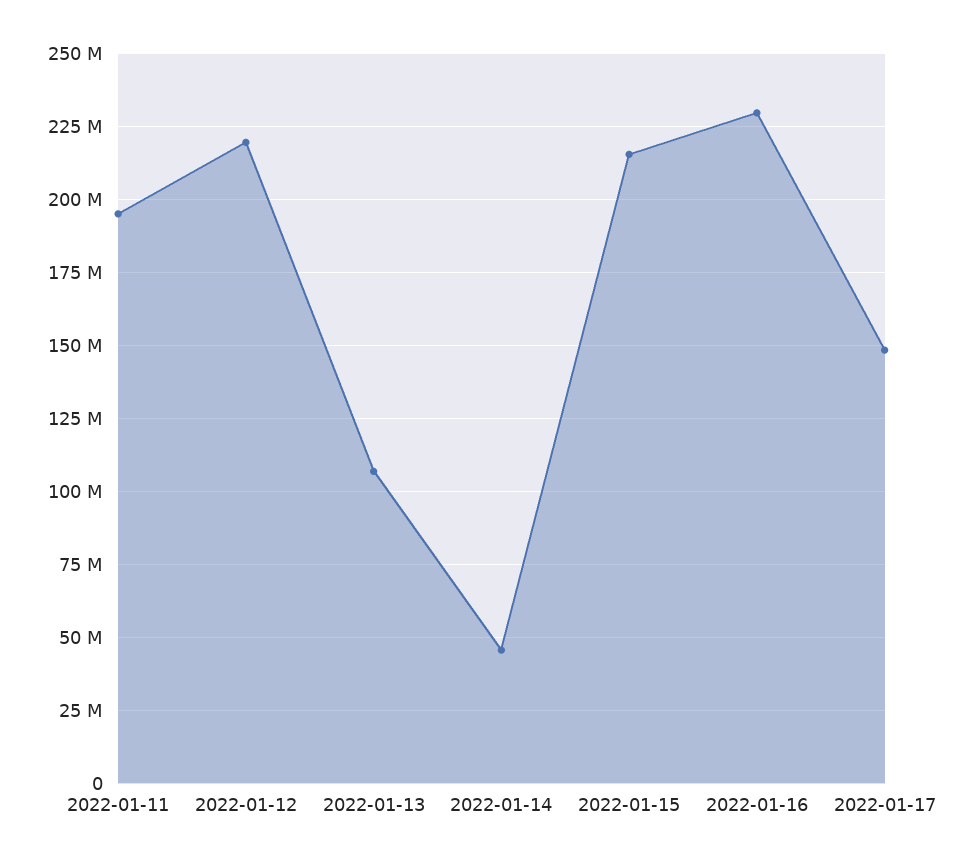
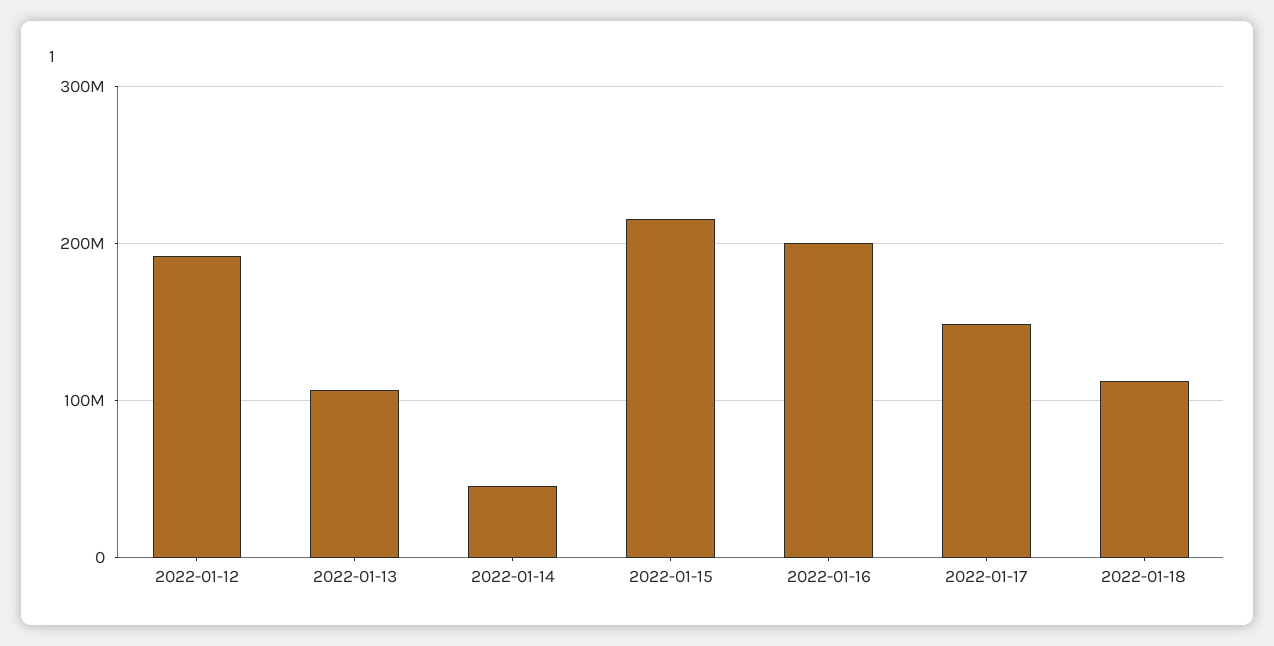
2022-01-11: 195000000 -> none
2022-01-12: 220000000 -> 190000000
2022-01-16: 230000000 -> 200000000
2022-01-18: none -> 110000000

